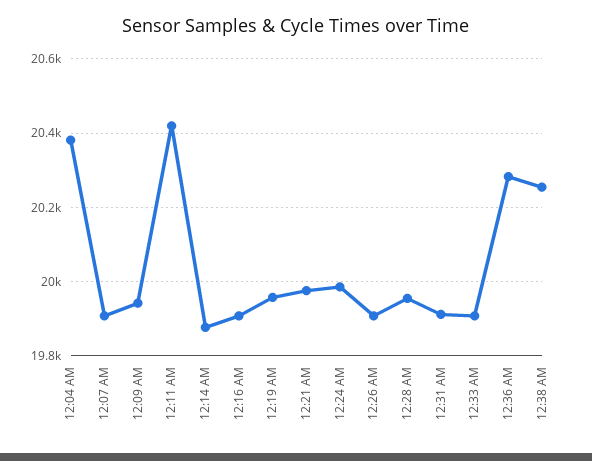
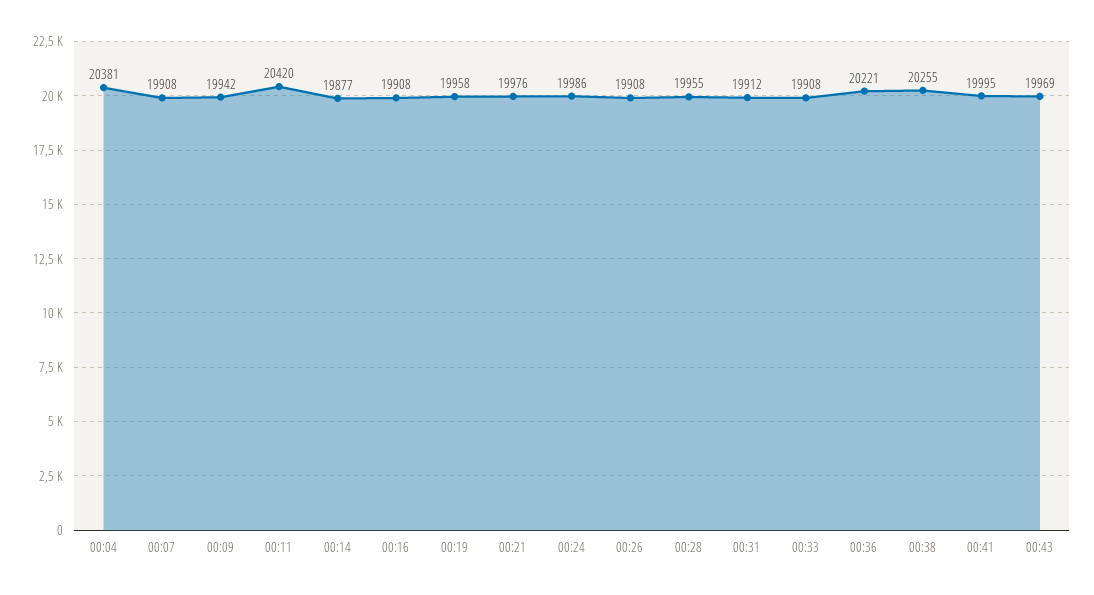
12:36 AM: 20280 -> 20221
00:41: none -> 19995
00:43: none -> 19969

